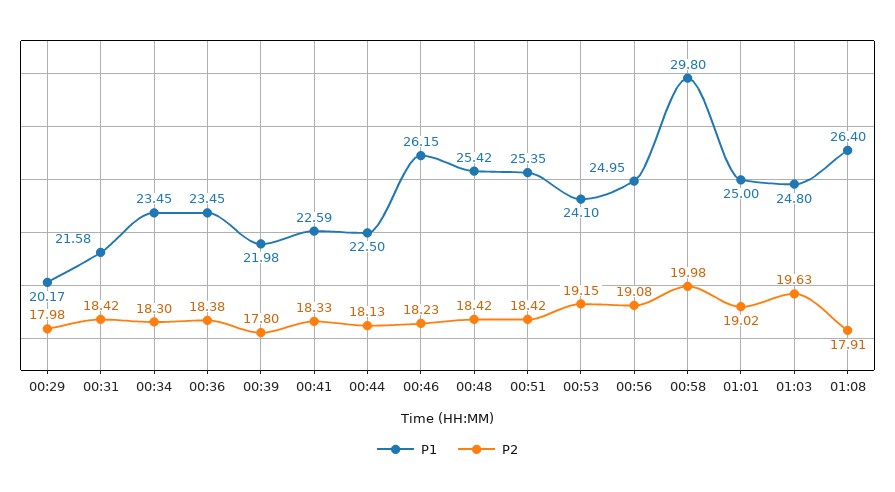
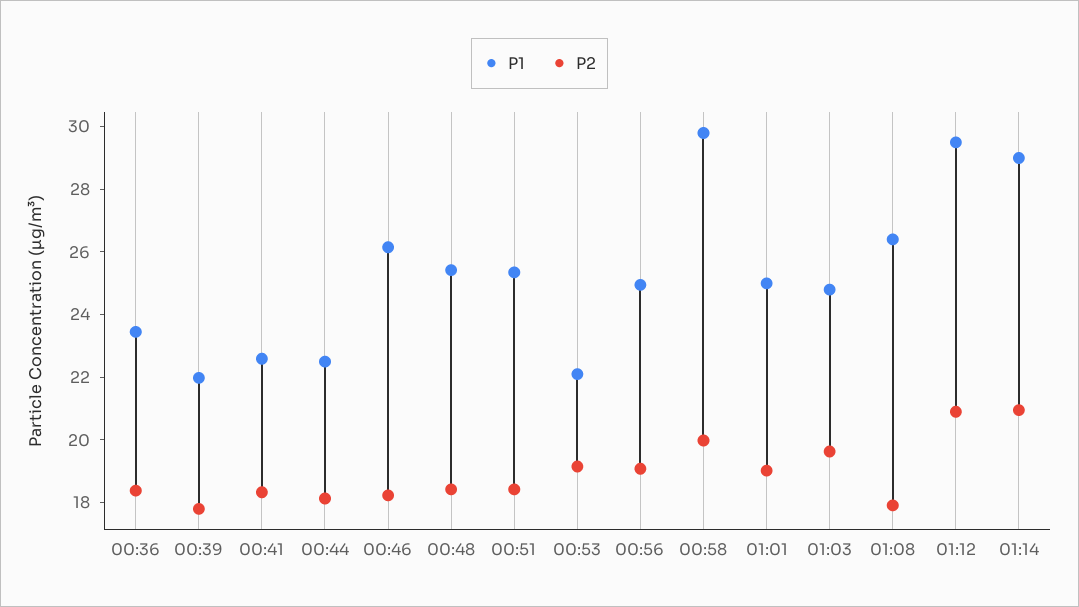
P1, 00:29: 20.17 -> none
P2, 00:29: 17.98 -> none
P1, 00:31: 21.58 -> none
P2, 00:31: 18.42 -> none
P1, 00:34: 23.45 -> none
P2, 00:34: 18.3 -> none
P1, 00:53: 24.1 -> 22
P1, 01:12: none -> 29.5
P2, 01:12: none -> 21
P1, 01:14: none -> 29
P2, 01:14: none -> 21

